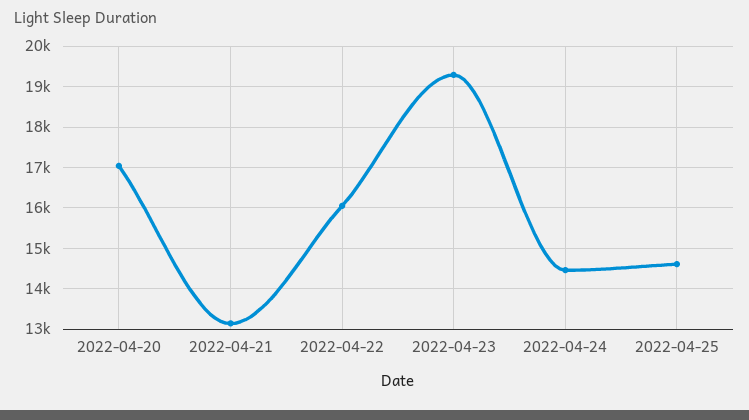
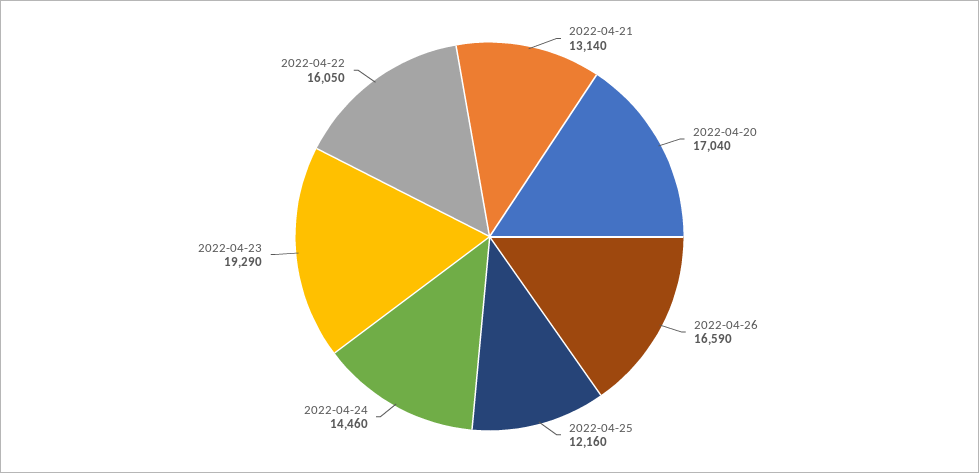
2022-04-25: 14600 -> 12160
2022-04-26: none -> 16590

